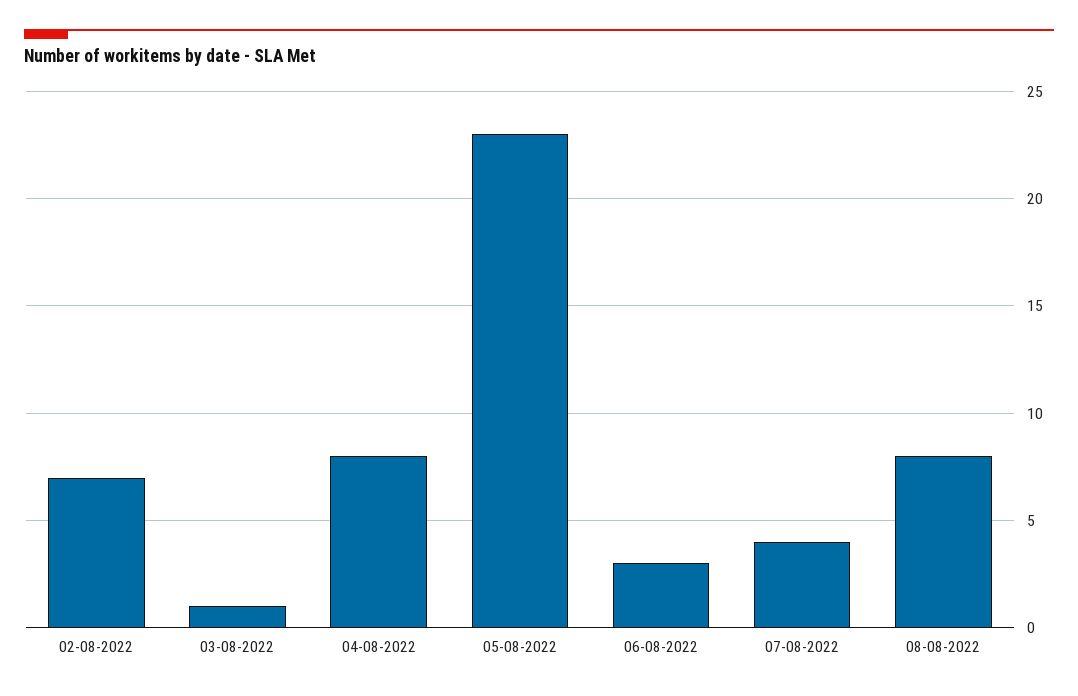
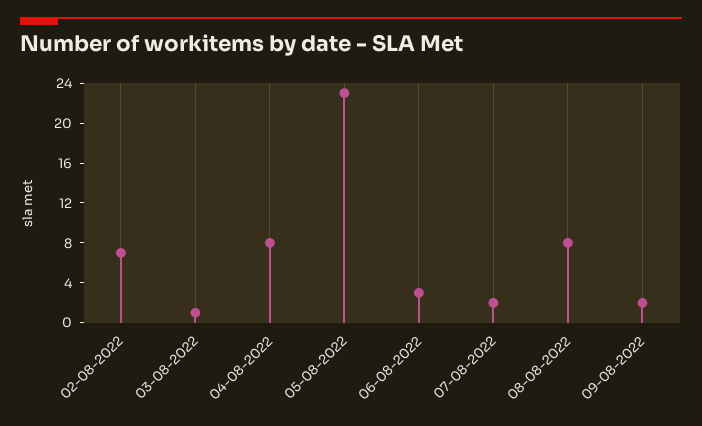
07-08-2022: 4 -> 2
09-08-2022: none -> 2

